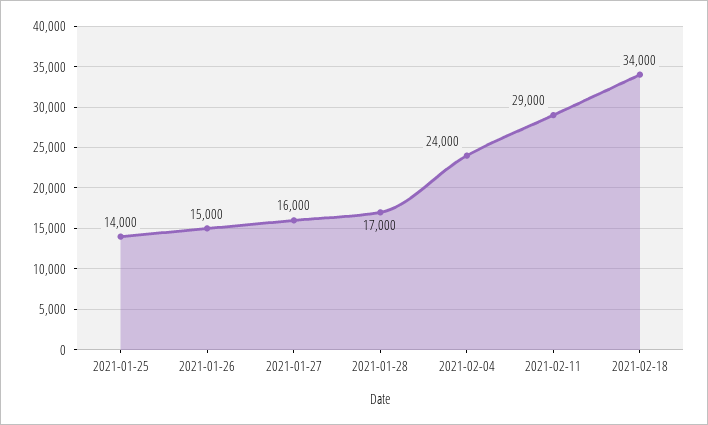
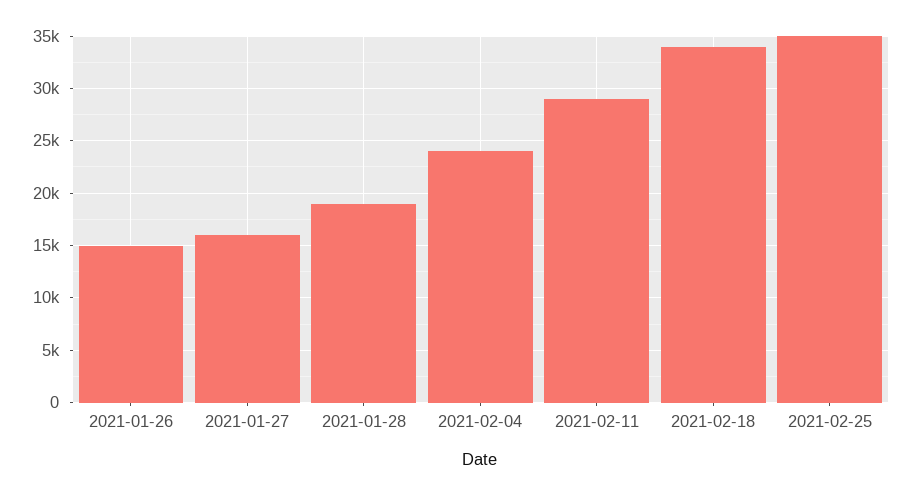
2021-01-25: 14000 -> none
2021-01-28: 17000 -> 19000
2021-02-25: none -> 35000

